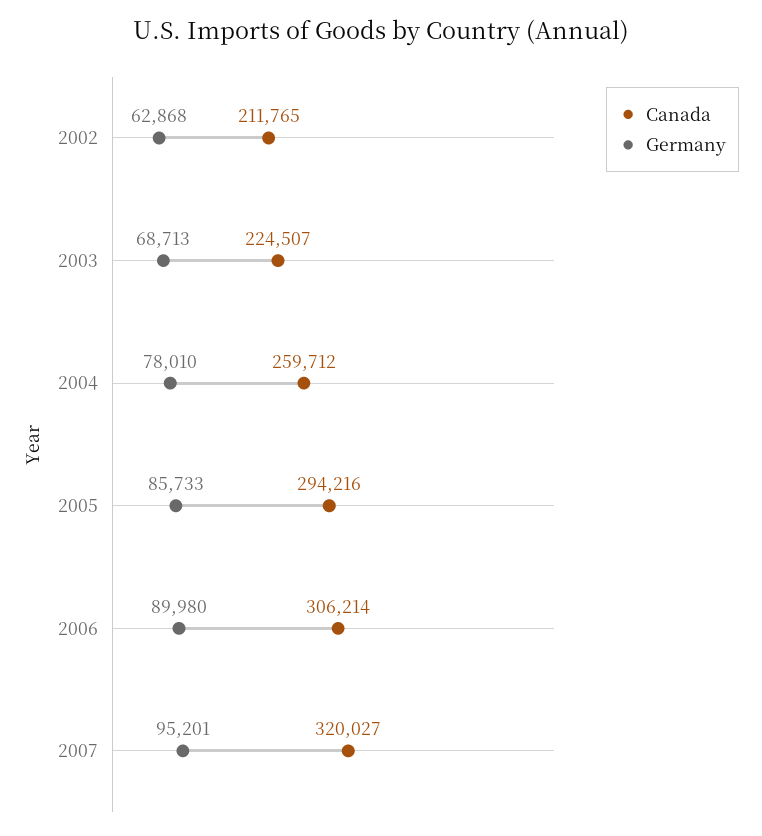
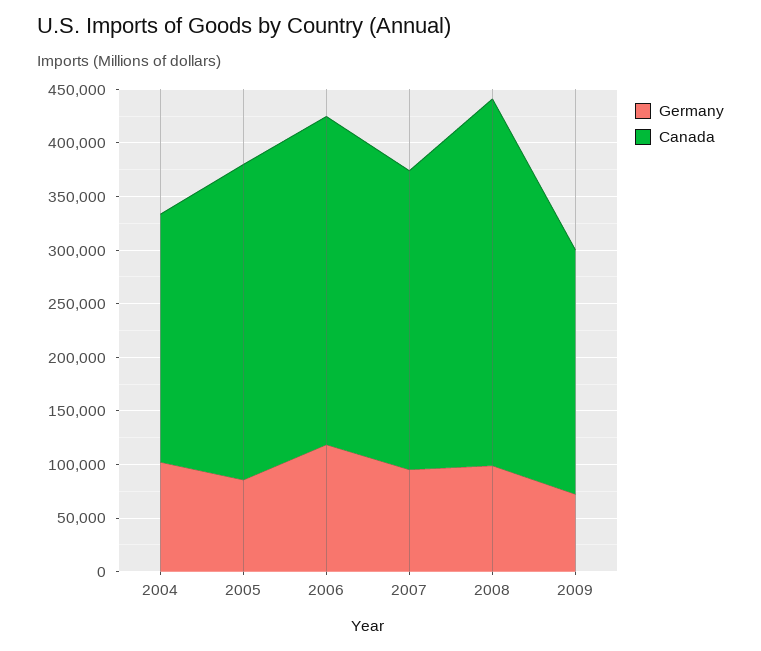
Canada, 2002: 211765 -> none
Germany, 2002: 62868 -> none
Canada, 2003: 224507 -> none
Germany, 2003: 68713 -> none
Canada, 2004: 259712 -> 230000
Germany, 2004: 78010 -> 100000
Germany, 2006: 89980 -> 120000
Canada, 2007: 320027 -> 280000
Germany, 2008: none -> 100000
Canada, 2008: none -> 340000
Germany, 2009: none -> 70000
Canada, 2009: none -> 230000

